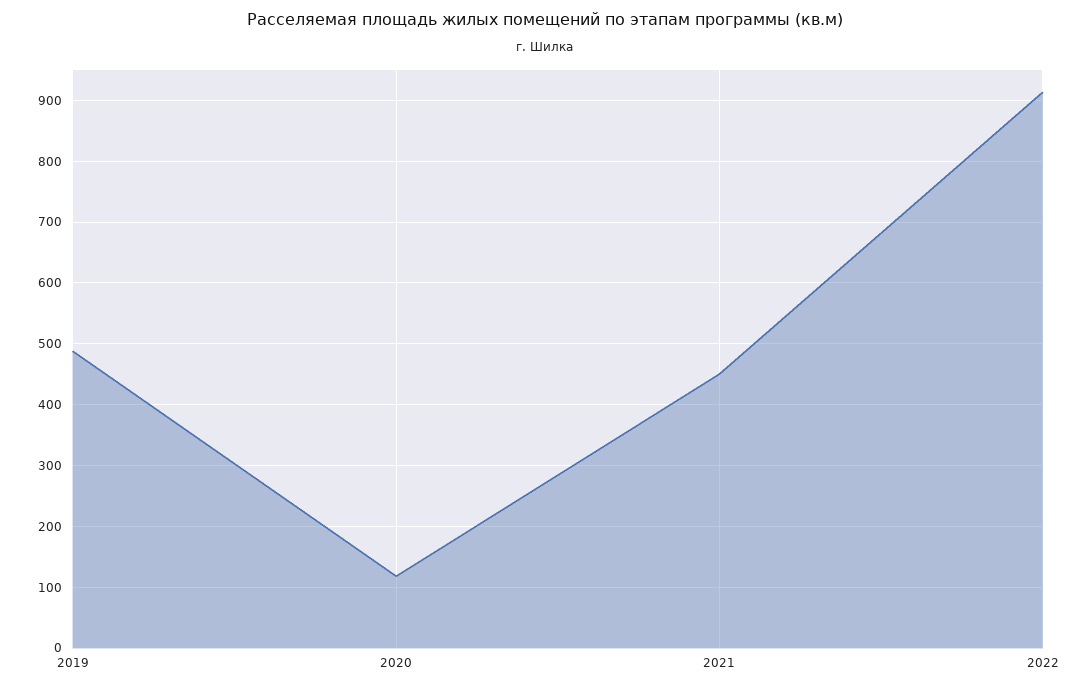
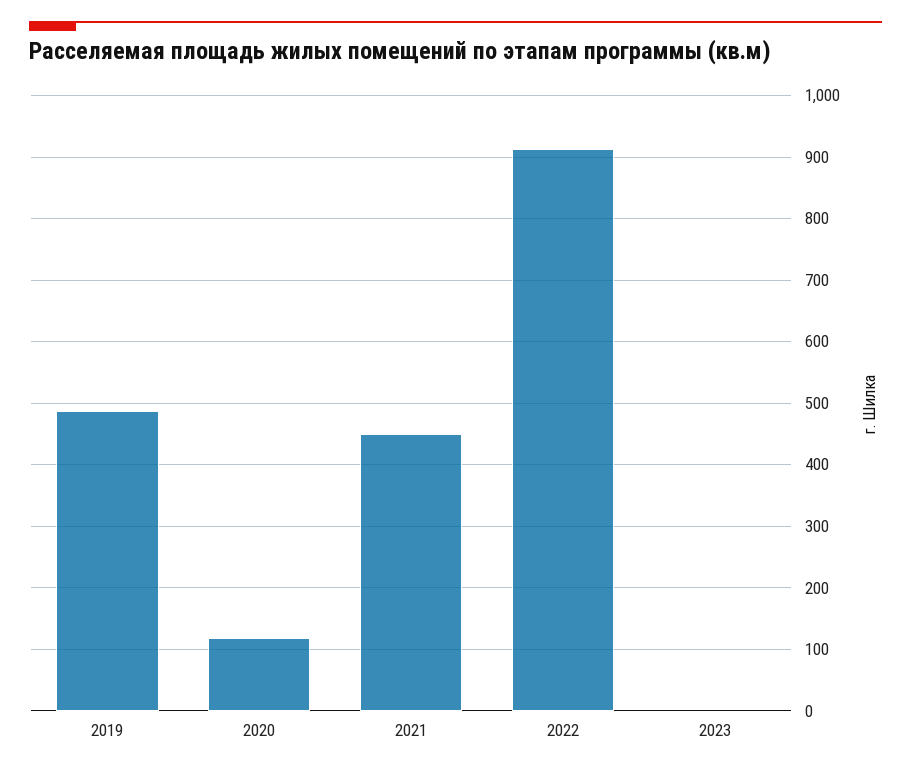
2023: none -> 0

